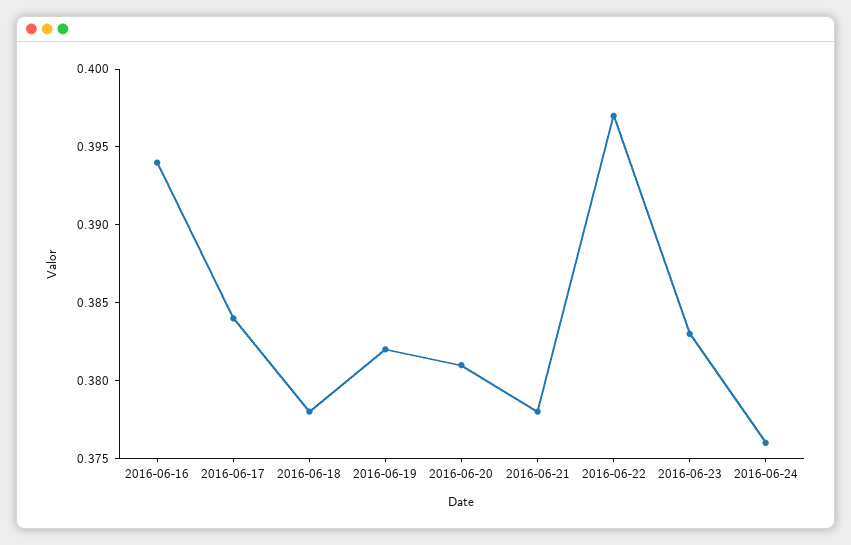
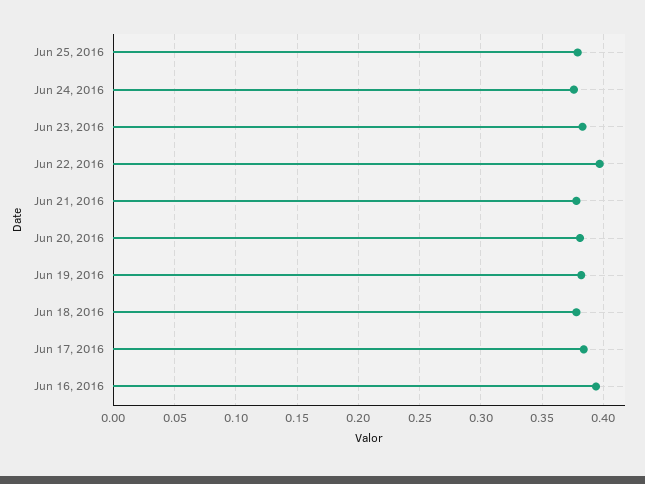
Jun 25, 2016: none -> 0.38

